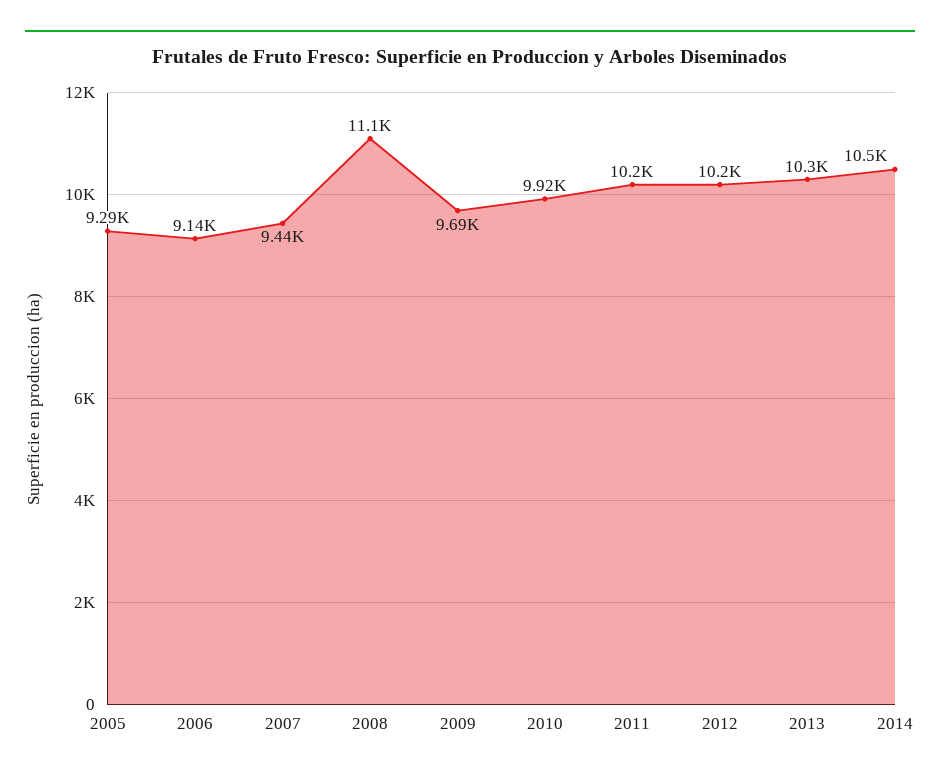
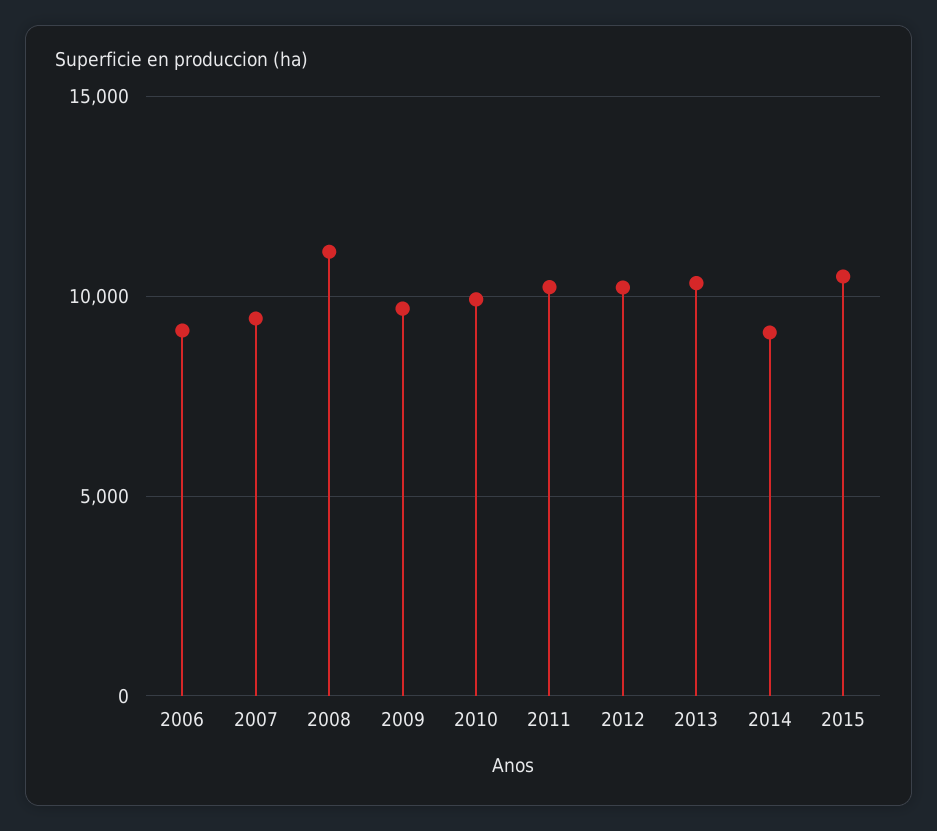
2005: 9290 -> none
2014: 10500 -> 9000
2015: none -> 10500

